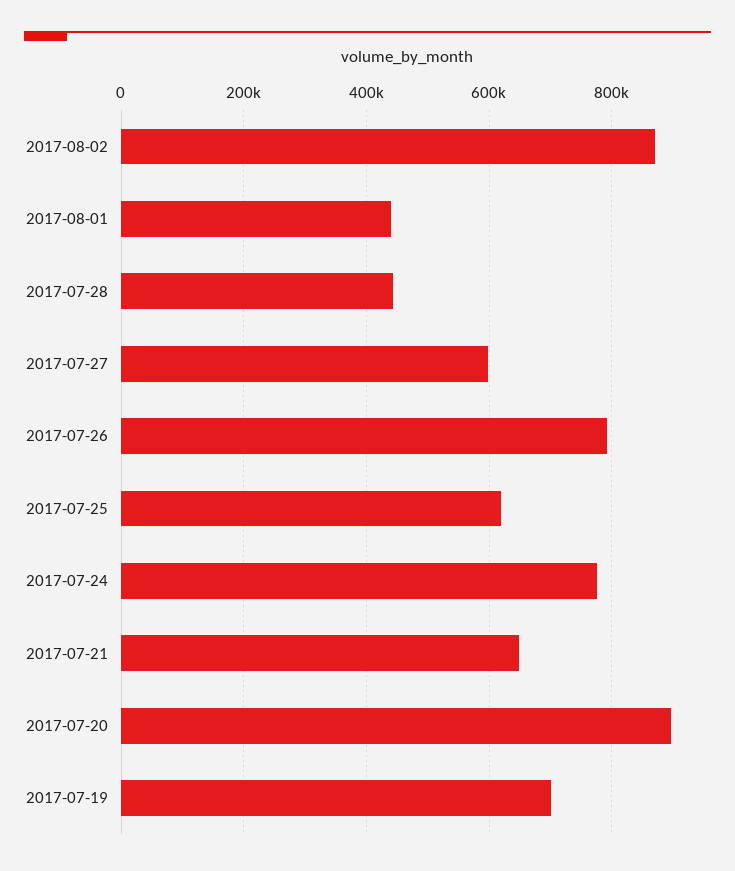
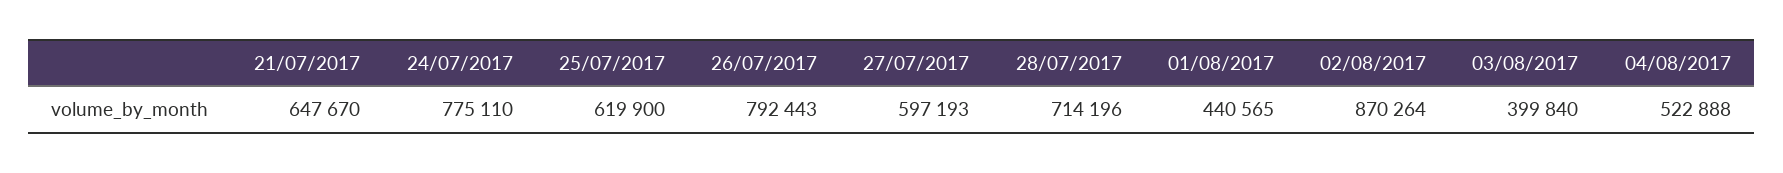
2017-07-28: 440000 -> 714196
2017-07-20: 900000 -> none
2017-07-19: 700000 -> none
03/08/2017: none -> 399840
04/08/2017: none -> 522888

